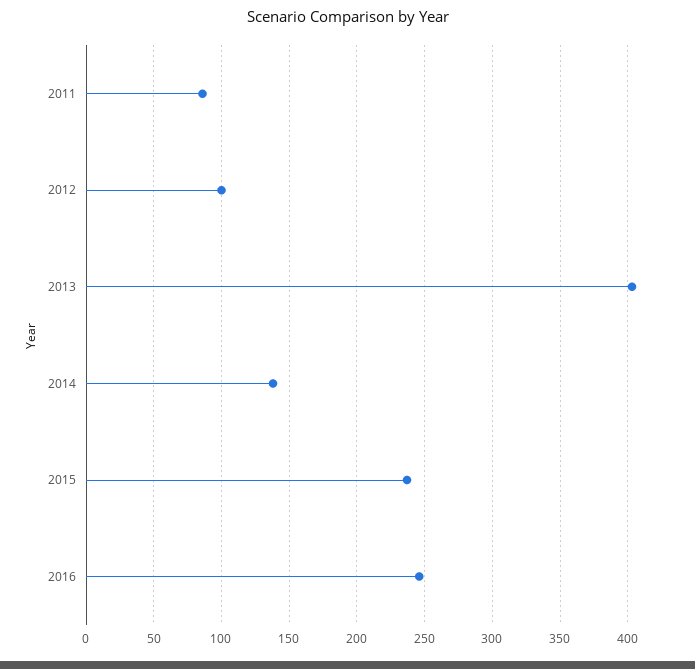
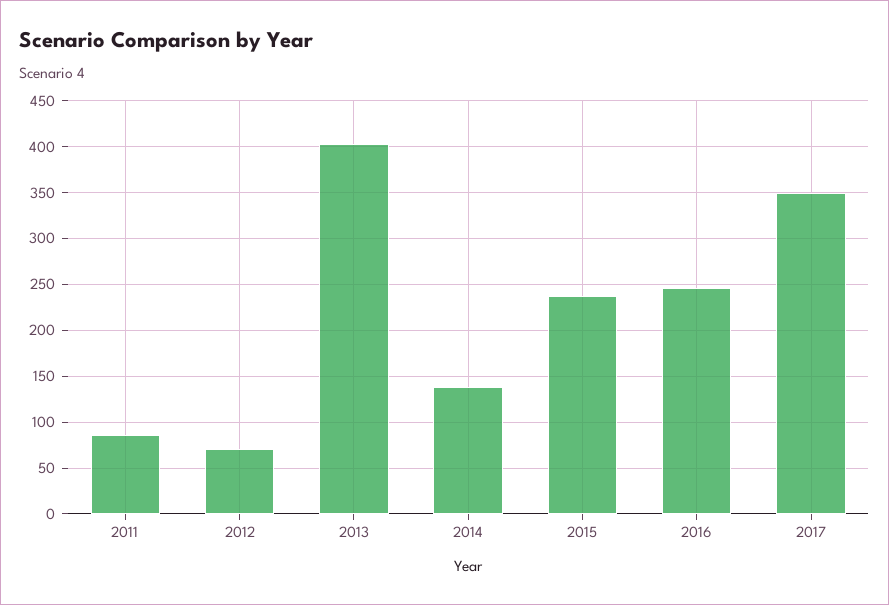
2012: 100 -> 70
2017: none -> 350

